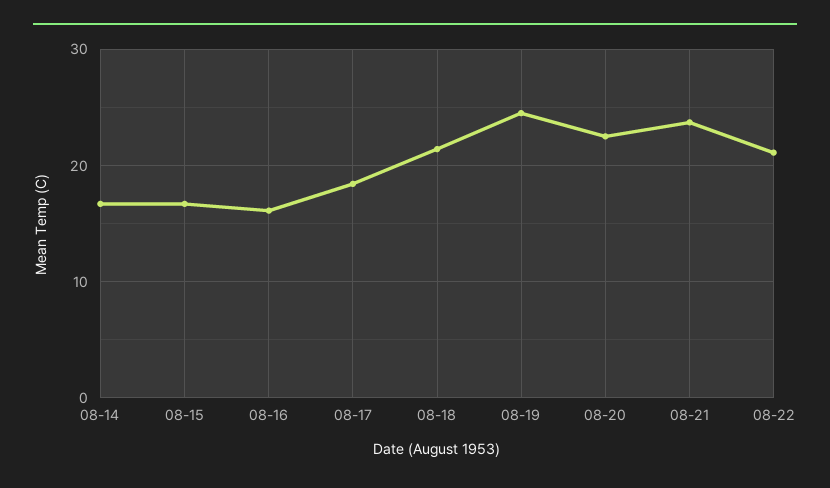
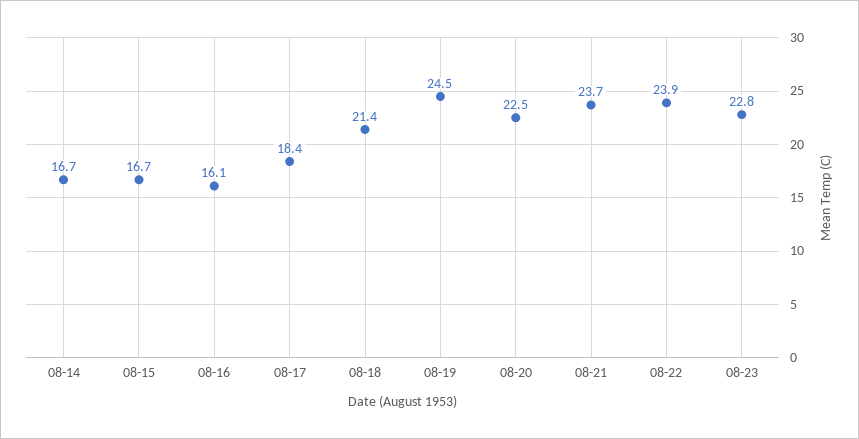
08-22: 21 -> 23.9
08-23: none -> 22.8

